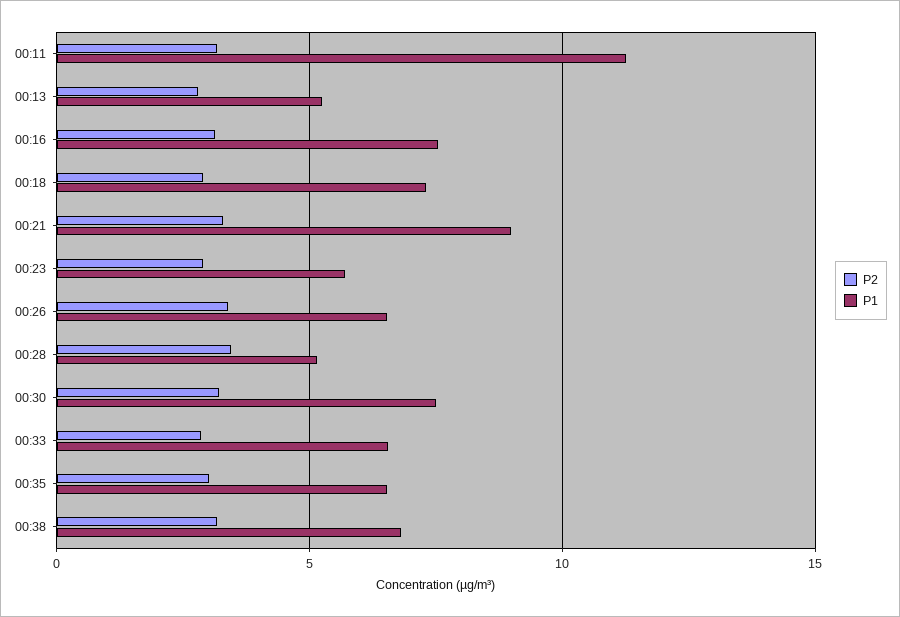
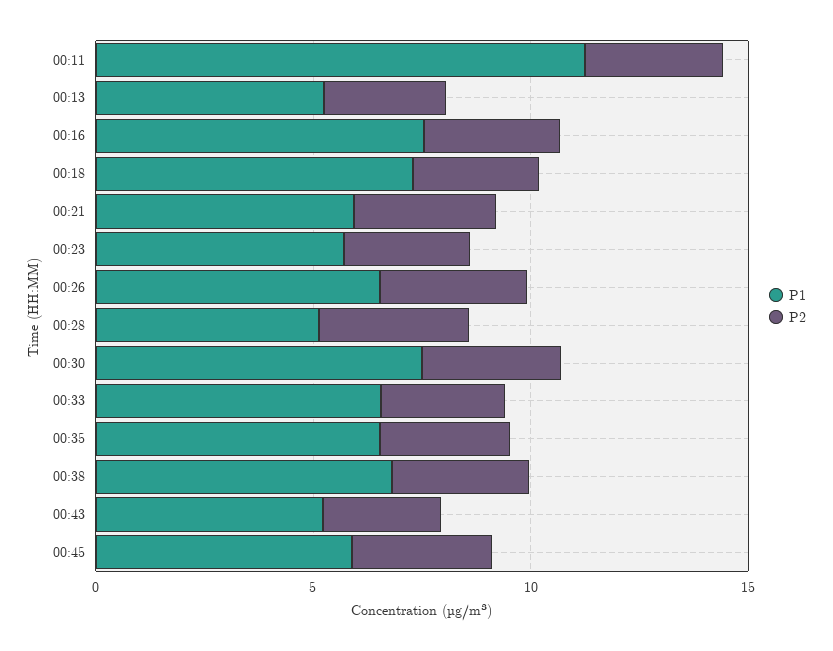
P1, 00:21: 9 -> 6
P1, 00:43: none -> 5
P2, 00:43: none -> 3
P1, 00:45: none -> 6
P2, 00:45: none -> 3

